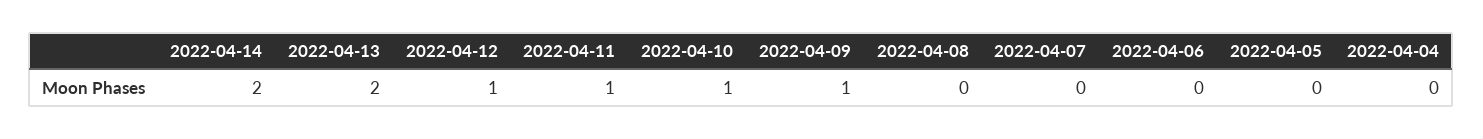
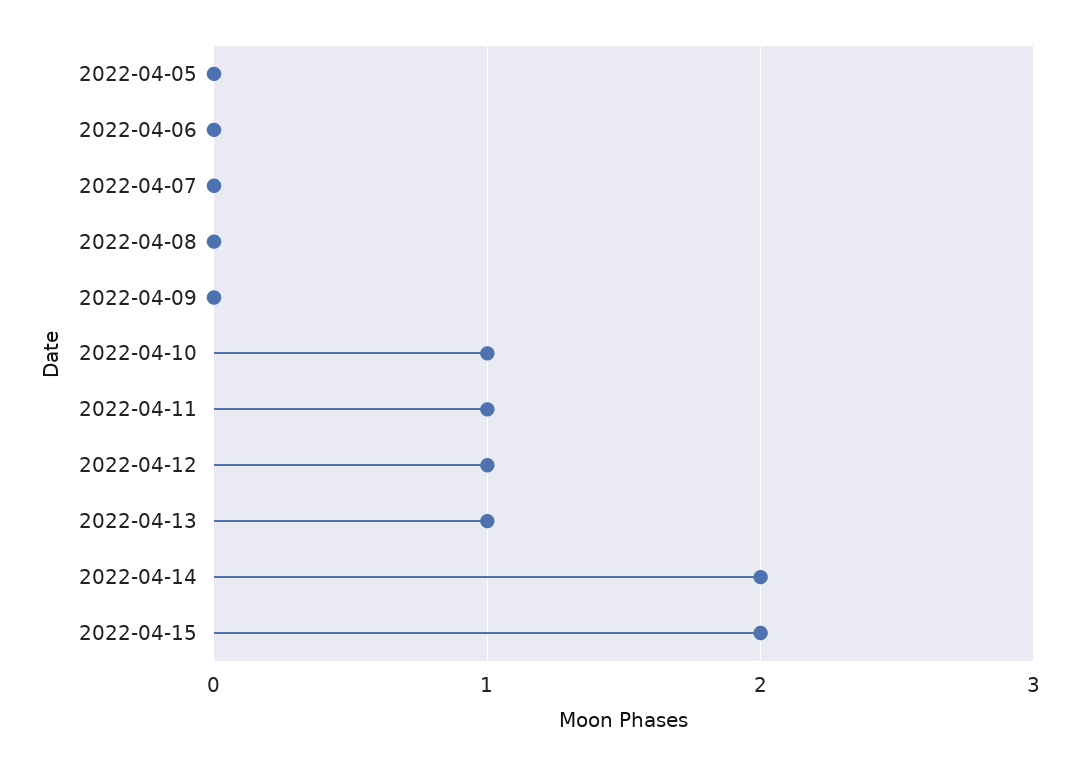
2022-04-13: 2 -> 1
2022-04-09: 1 -> 0
2022-04-04: 0 -> none
2022-04-15: none -> 2

